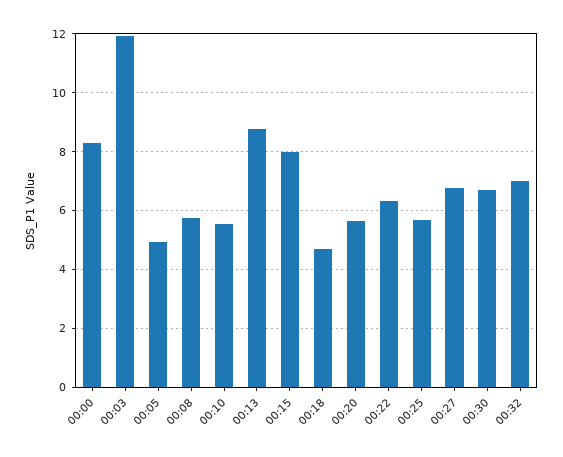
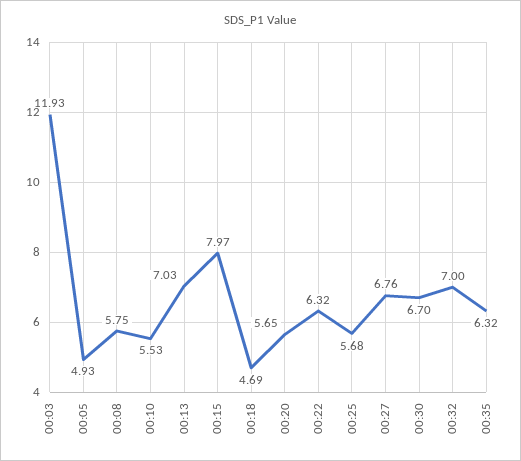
00:00: 8.25 -> none
00:13: 8.75 -> 7.03
00:35: none -> 6.32

